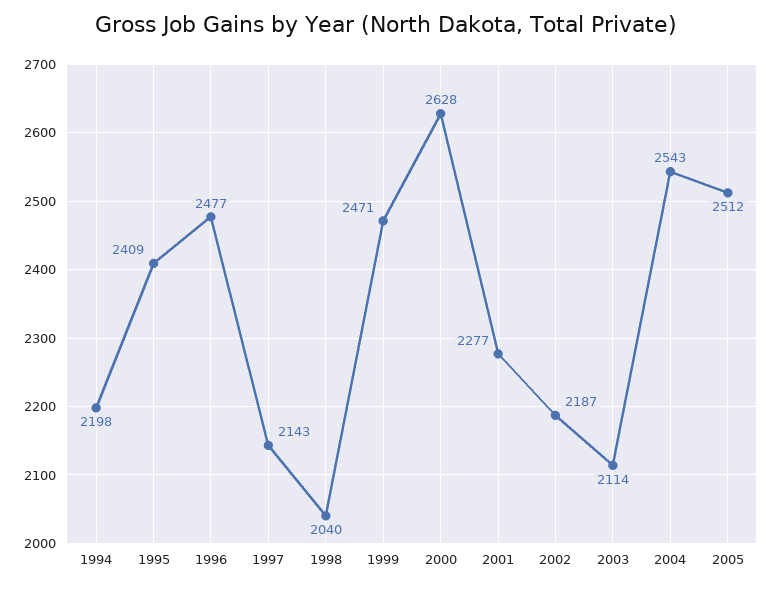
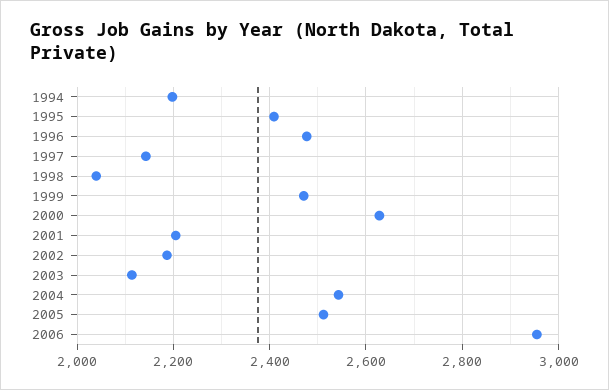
2001: 2277 -> 2200
2006: none -> 2960

